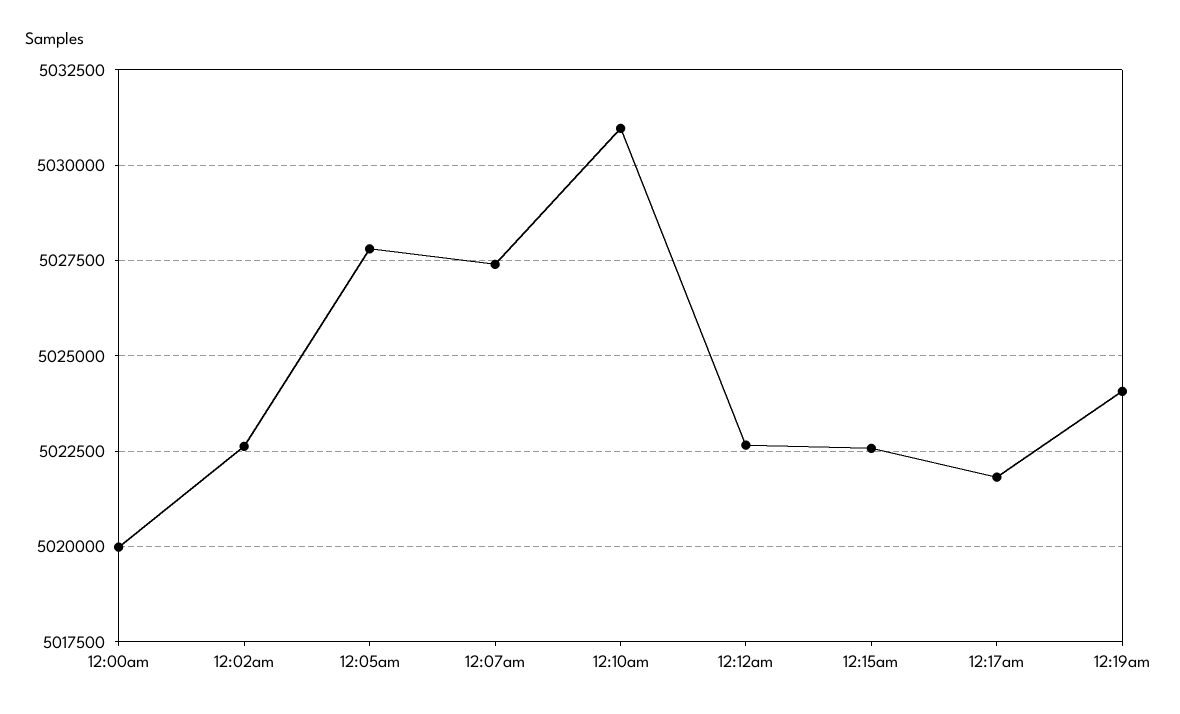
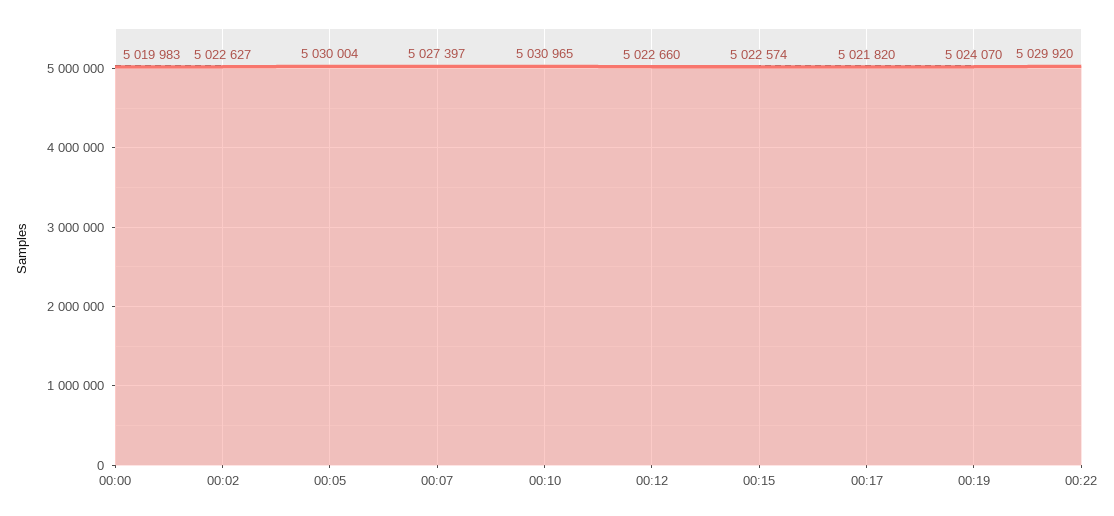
12:05am: 5027750 -> 5030004
00:22: none -> 5029920

